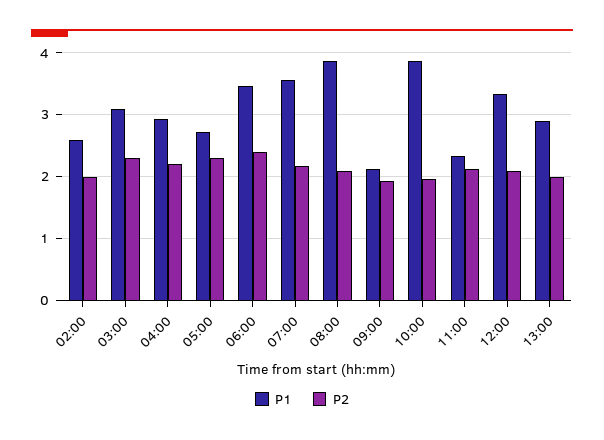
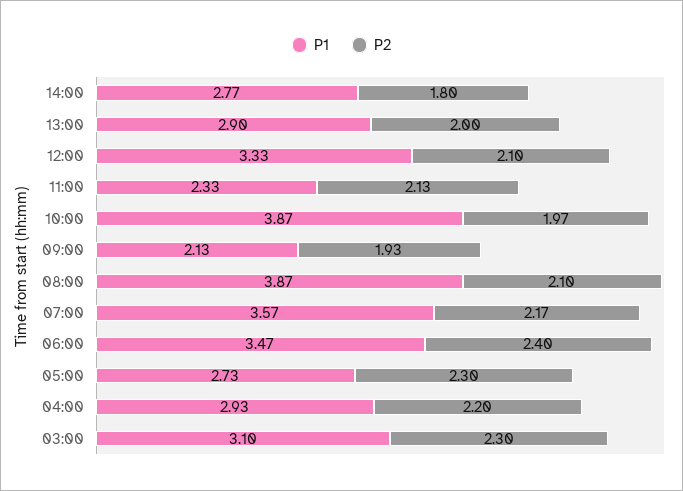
P1, 02:00: 2.6 -> none
P2, 02:00: 2 -> none
P1, 14:00: none -> 2.77
P2, 14:00: none -> 1.8

